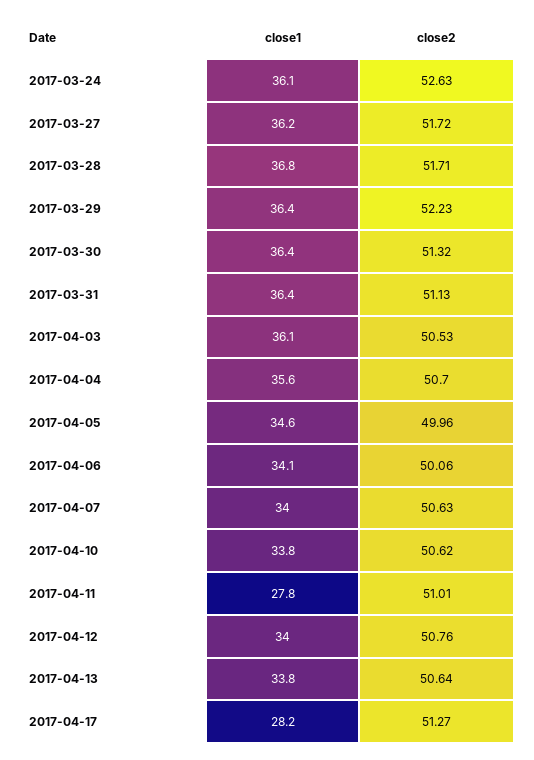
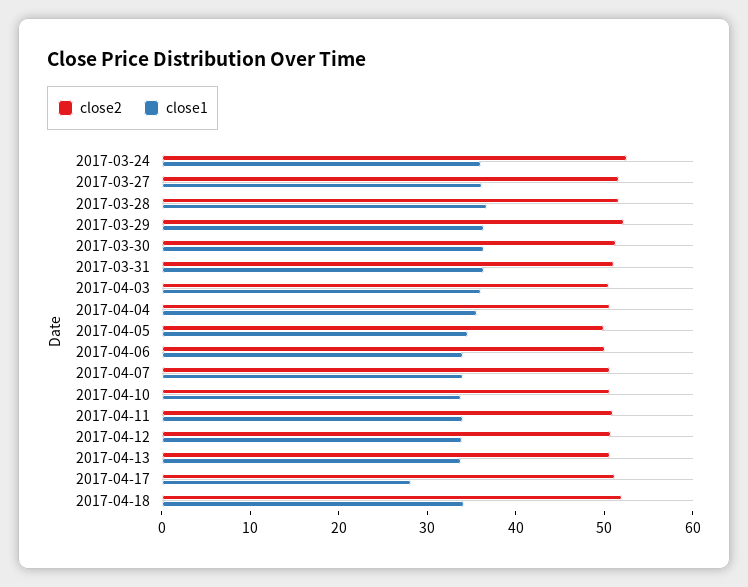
close1, 2017-04-11: 27.8 -> 34
close2, 2017-04-18: none -> 52
close1, 2017-04-18: none -> 34

